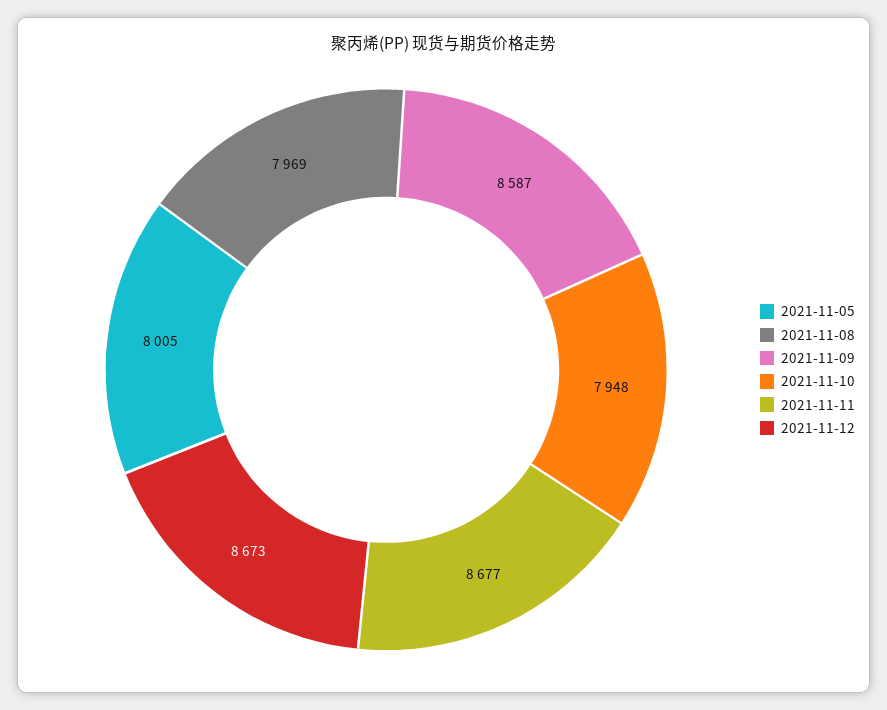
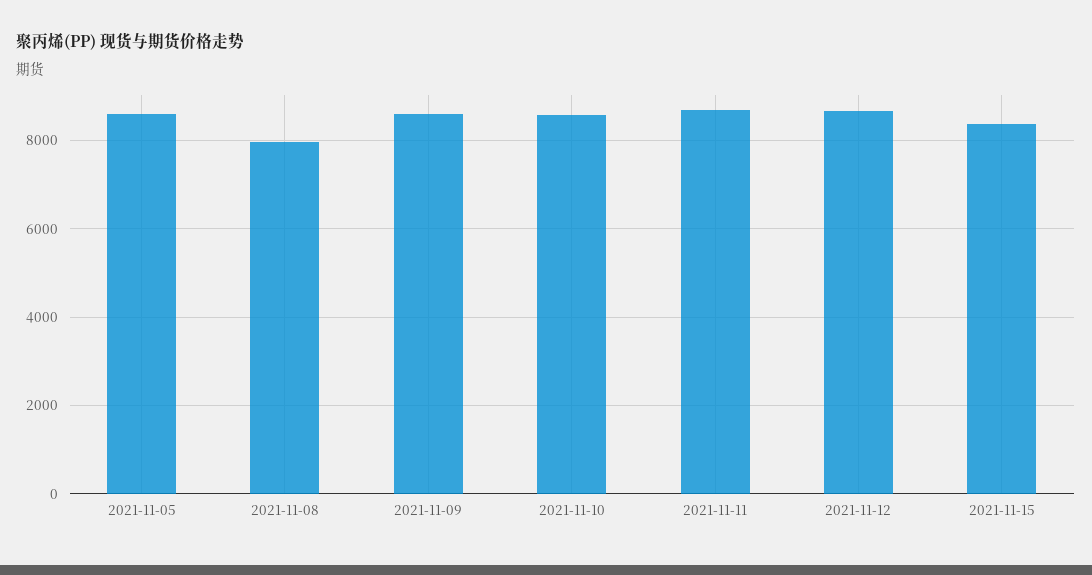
2021-11-05: 8005 -> 8600
2021-11-10: 7948 -> 8600
2021-11-15: none -> 8400

